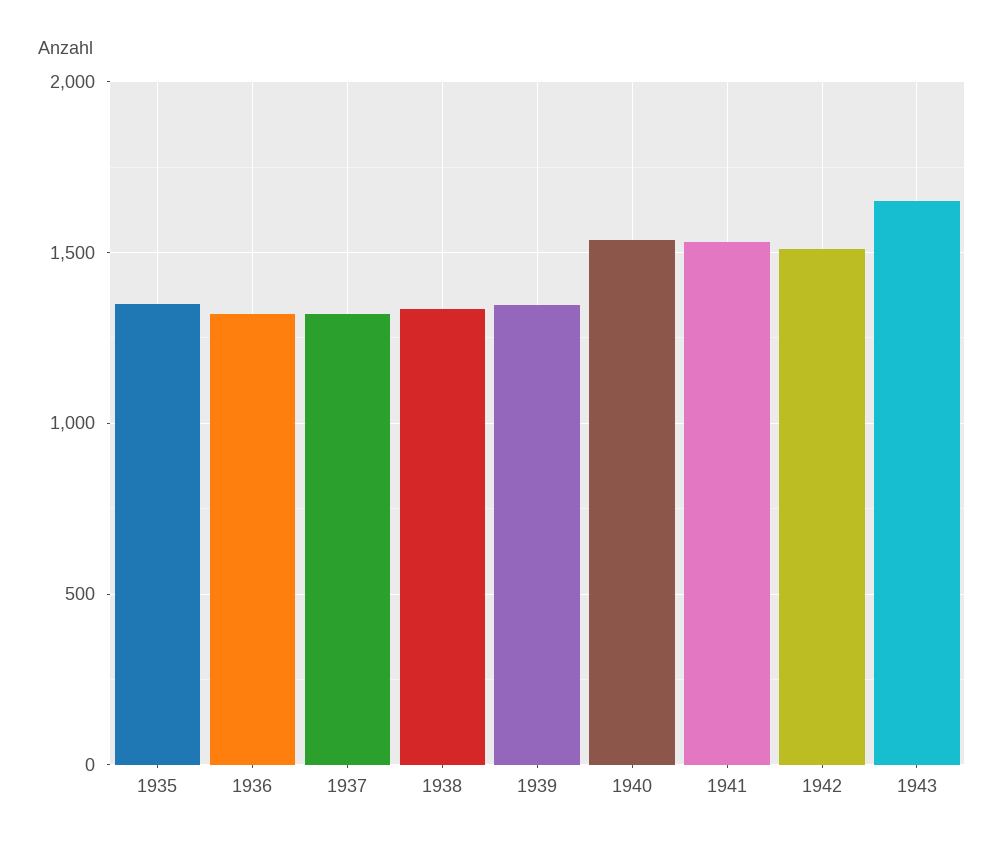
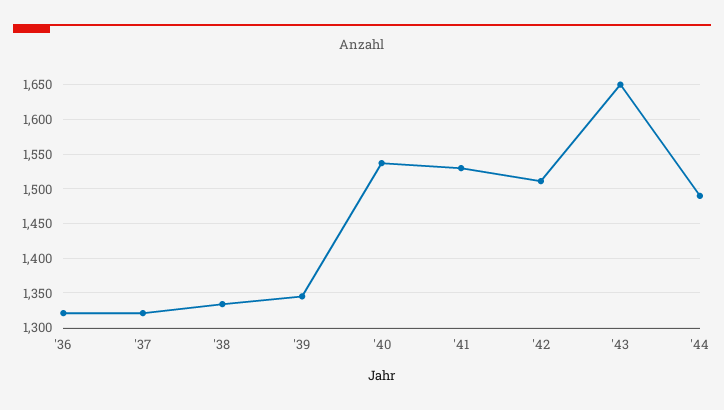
1935: 1350 -> none
'44: none -> 1490

